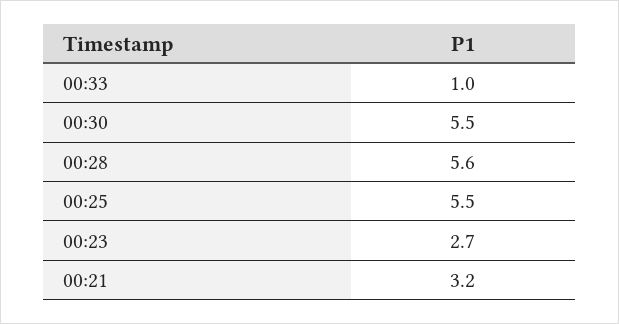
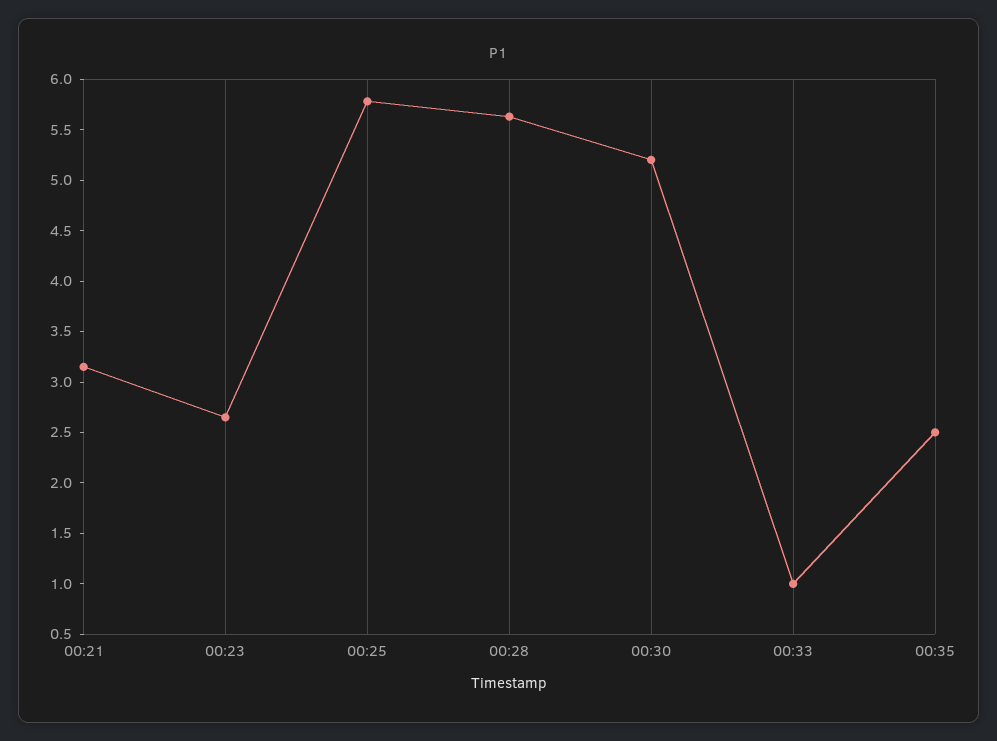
00:30: 5.5 -> 5.2
00:25: 5.5 -> 5.8
00:35: none -> 2.5

